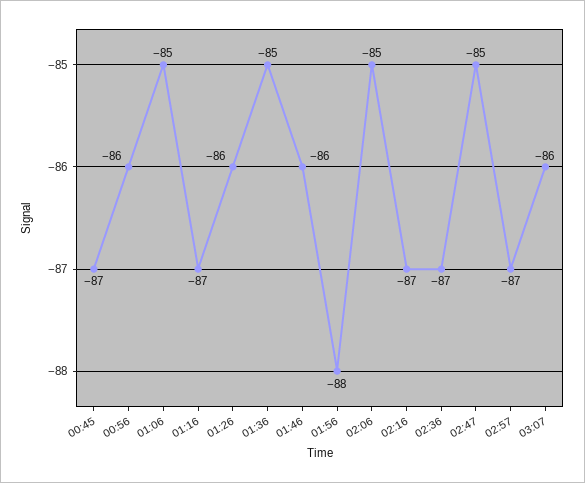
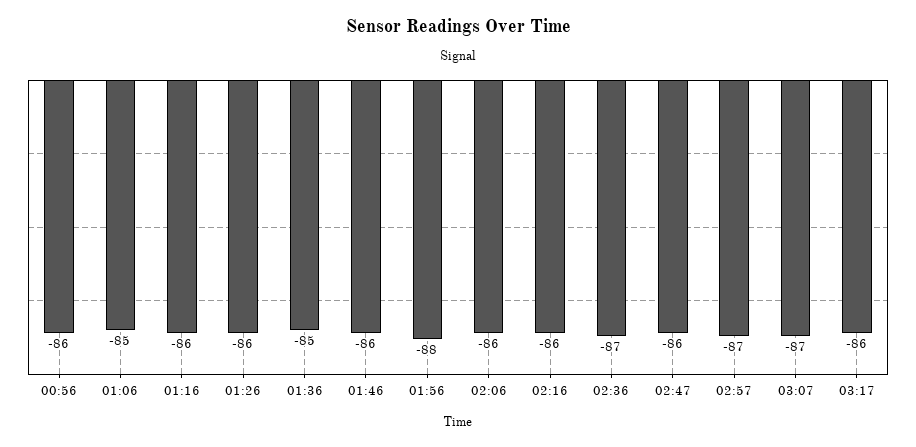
00:45: -87 -> none
01:16: -87 -> -86
02:06: -85 -> -86
02:16: -87 -> -86
02:47: -85 -> -86
03:07: -86 -> -87
03:17: none -> -86

